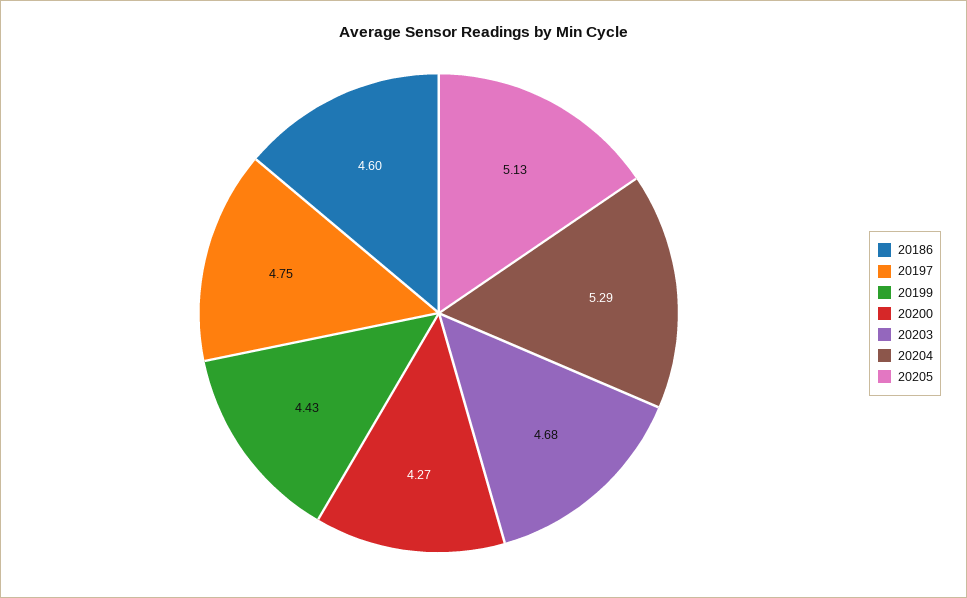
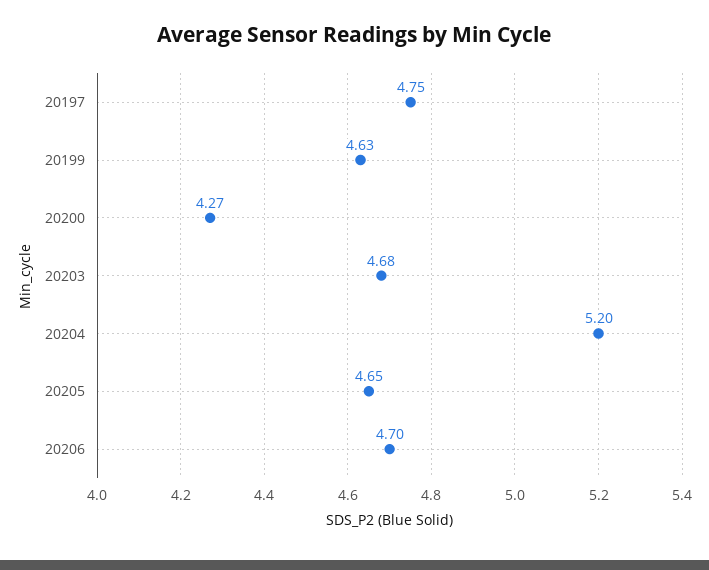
20186: 4.6 -> none
20199: 4.43 -> 4.63
20204: 5.29 -> 5.2
20205: 5.13 -> 4.65
20206: none -> 4.7

